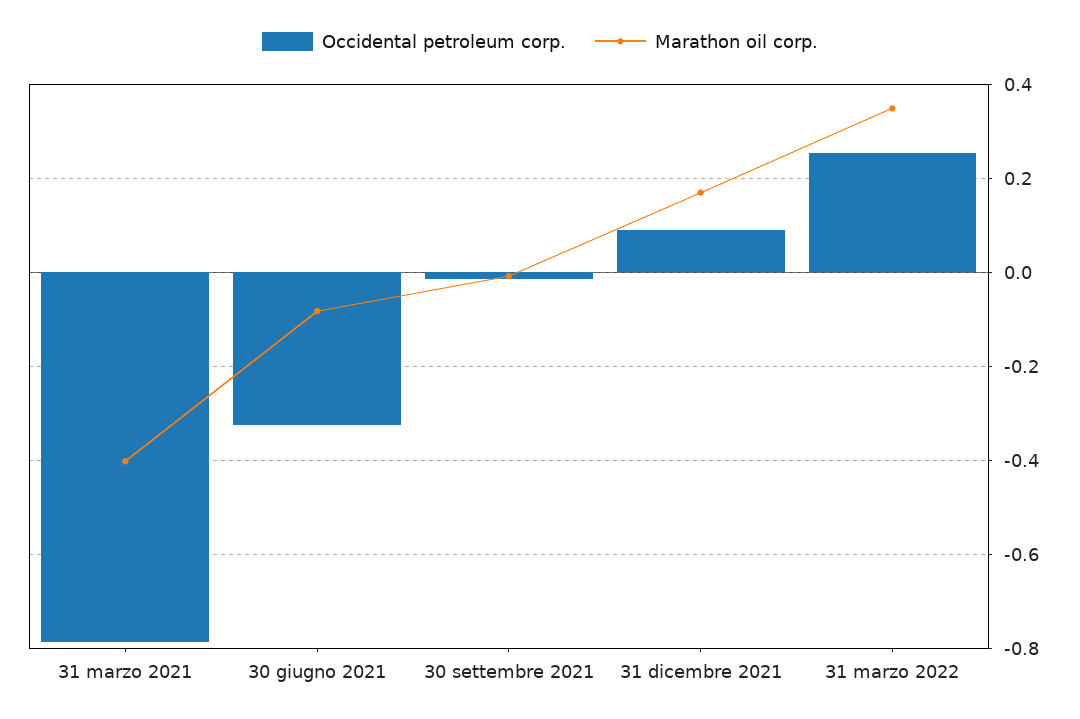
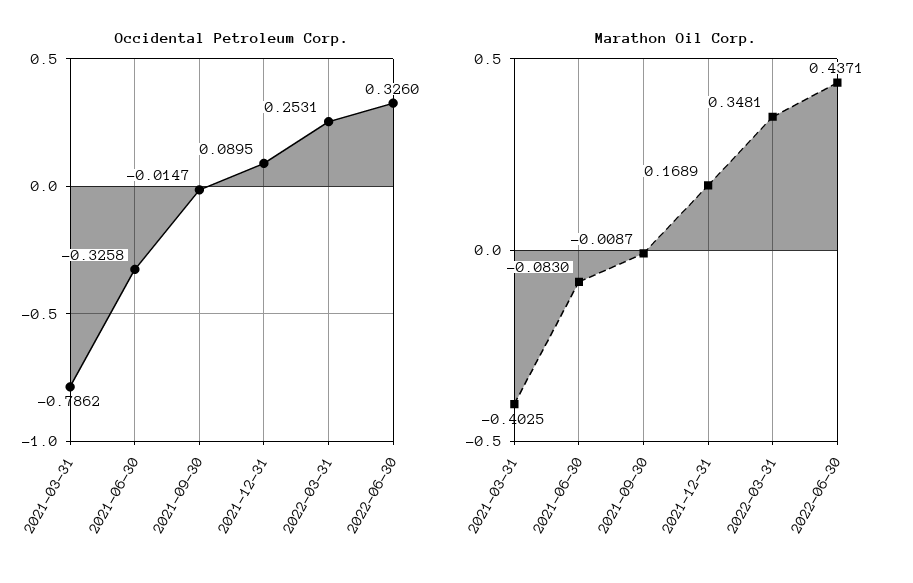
Occidental petroleum corp., 2022-06-30: none -> 0.326
Marathon oil corp., 2022-06-30: none -> 0.4371

